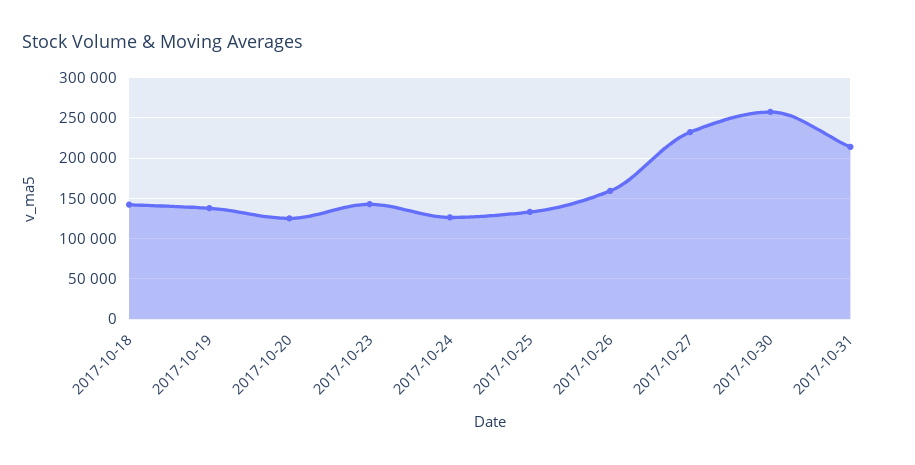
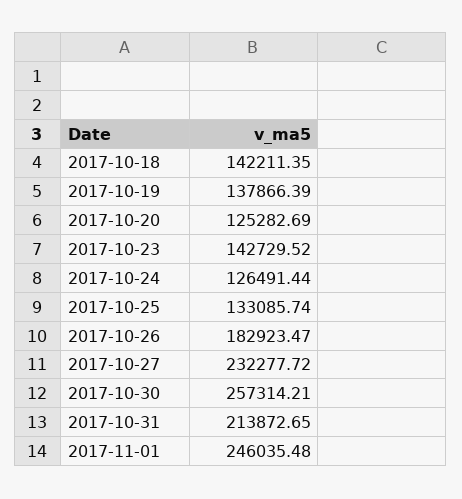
2017-10-26: 160000 -> 182923.47
2017-11-01: none -> 246035.48

